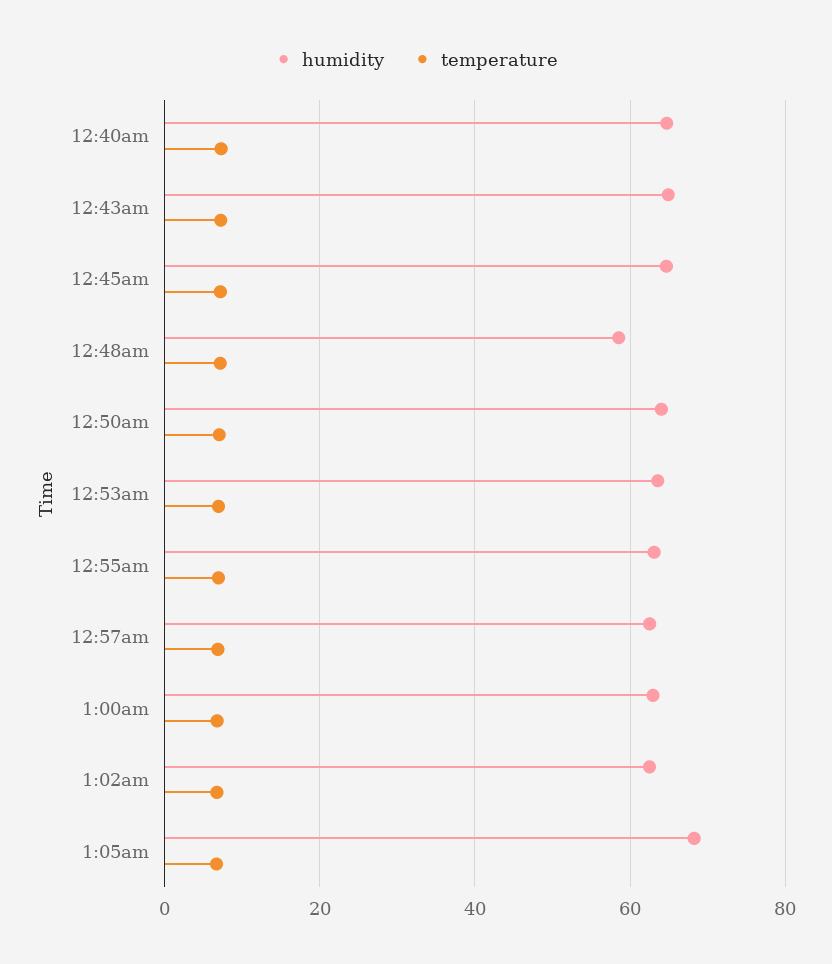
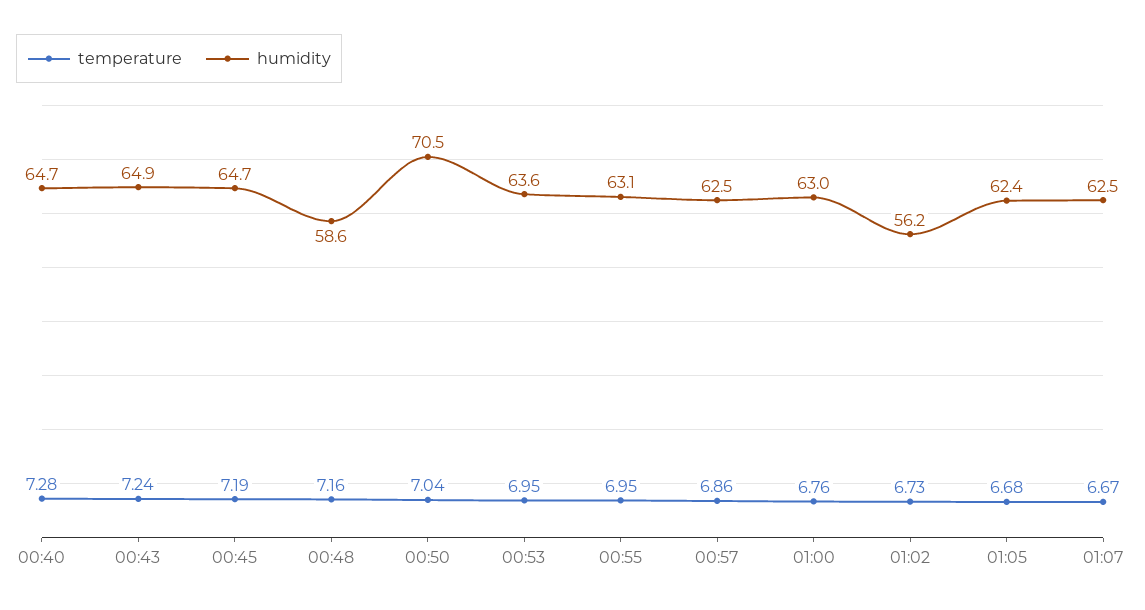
humidity, 12:50am: 64 -> 70.5
humidity, 1:02am: 62 -> 56.2
humidity, 1:05am: 68 -> 62.4
temperature, 01:07: none -> 6.67
humidity, 01:07: none -> 62.5

